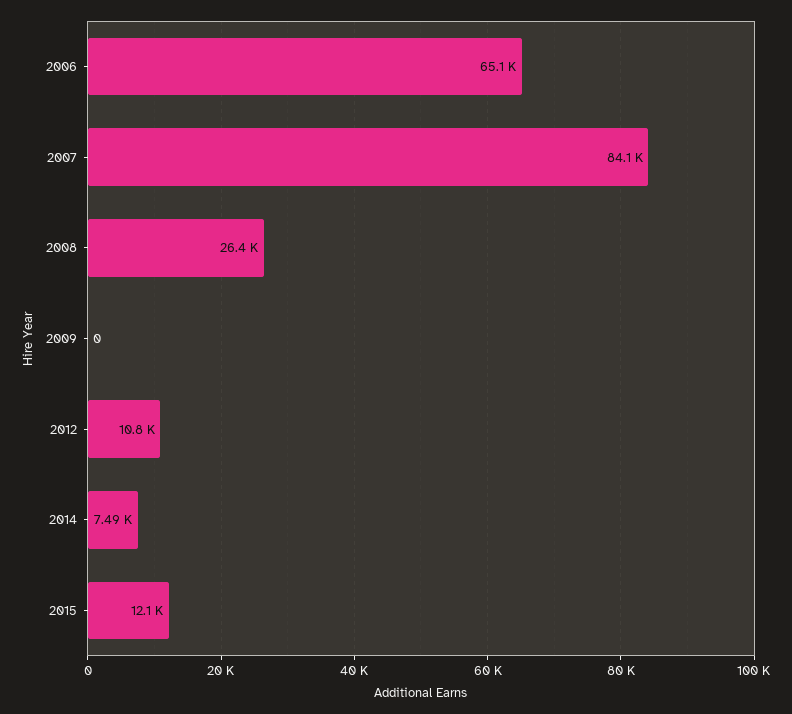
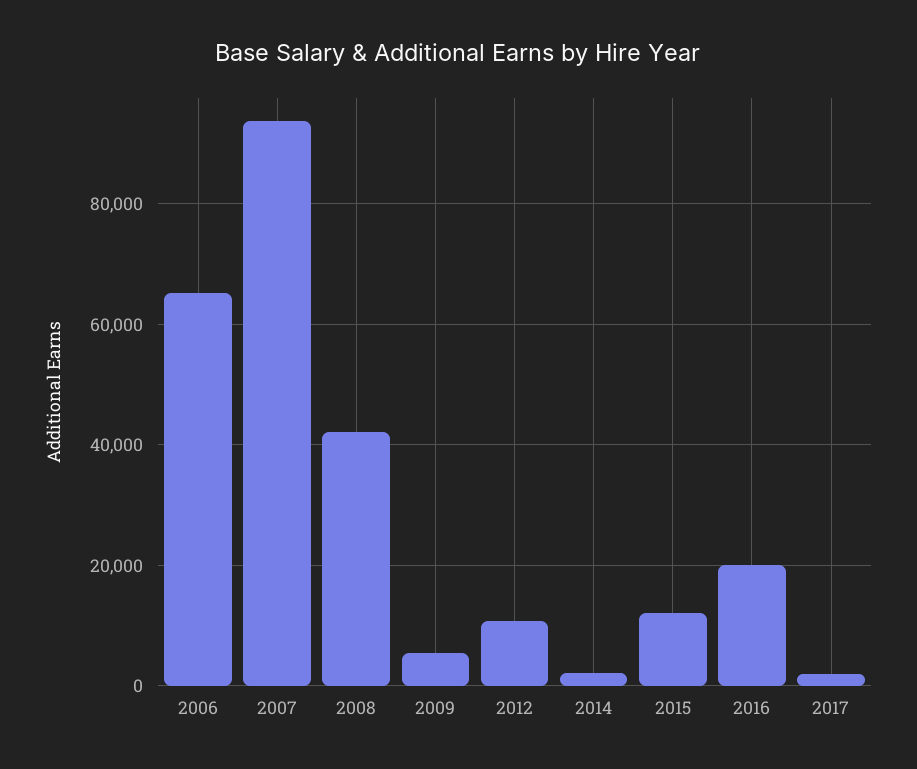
2007: 84100 -> 94000
2008: 26400 -> 42000
2009: 0 -> 6000
2014: 7490 -> 2000
2016: none -> 20000
2017: none -> 2000

